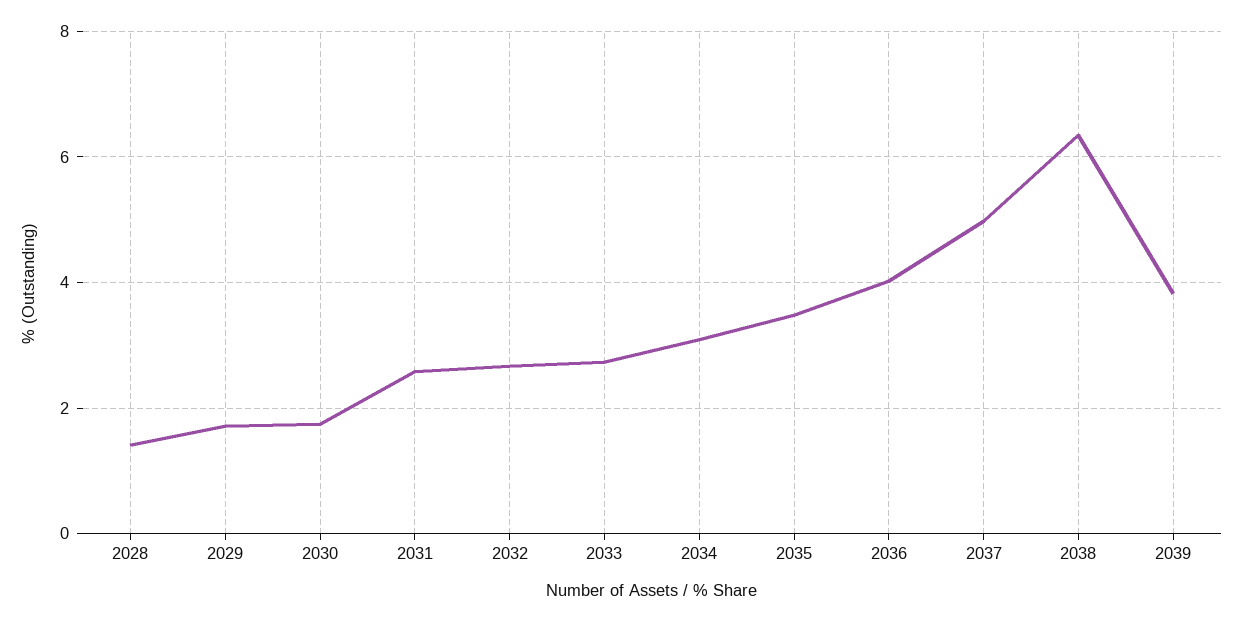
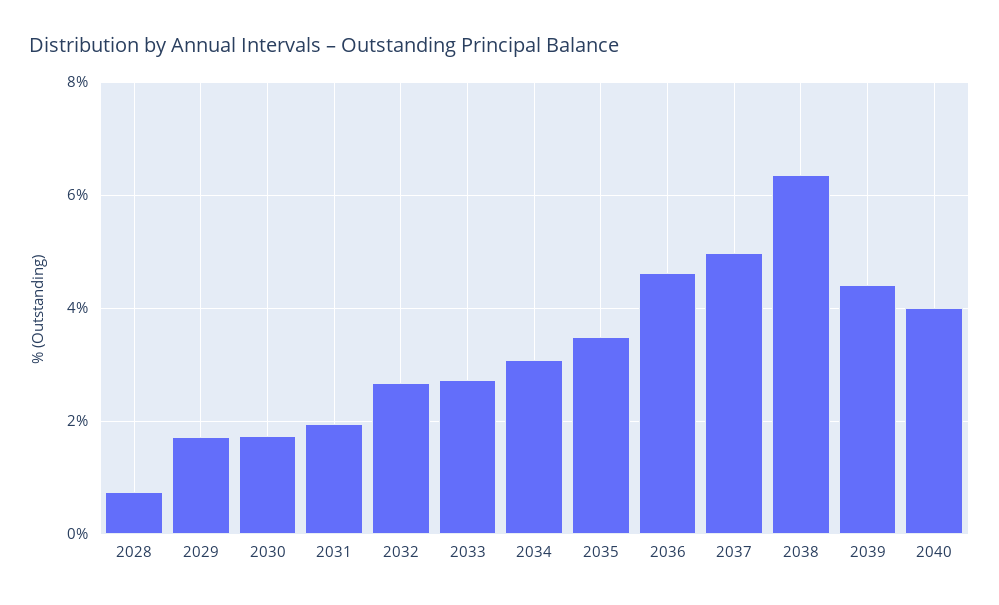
2028: 1.4 -> 0.8
2031: 2.6 -> 2
2036: 4 -> 4.6
2039: 3.8 -> 4.4
2040: none -> 4

